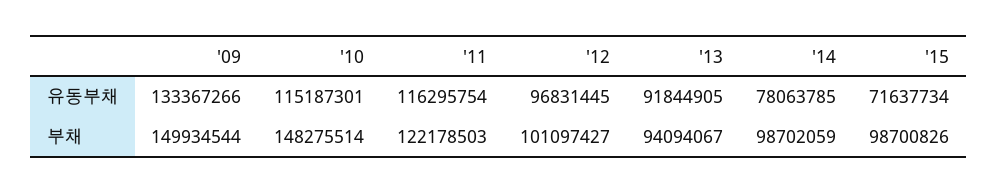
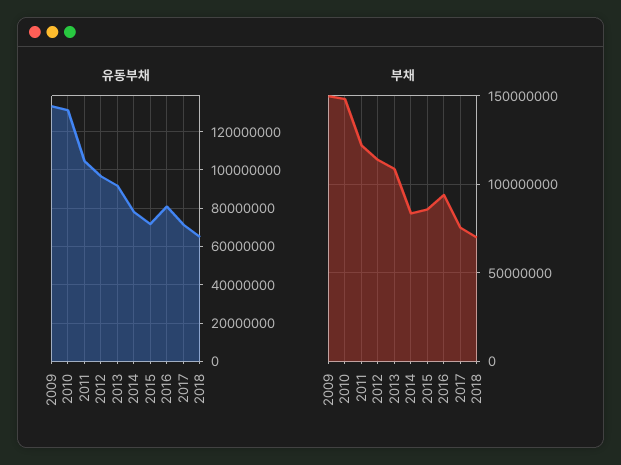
유동부채, '10: 115187301 -> 130000000
유동부채, '11: 116295754 -> 105000000
부채, '12: 101097427 -> 115000000
부채, '13: 94094067 -> 110000000
부채, '14: 98702059 -> 85000000
부채, '15: 98700826 -> 85000000
유동부채, 2016: none -> 80000000
유동부채, 2017: none -> 70000000
유동부채, 2018: none -> 65000000
부채, 2016: none -> 95000000
부채, 2017: none -> 75000000
부채, 2018: none -> 70000000

